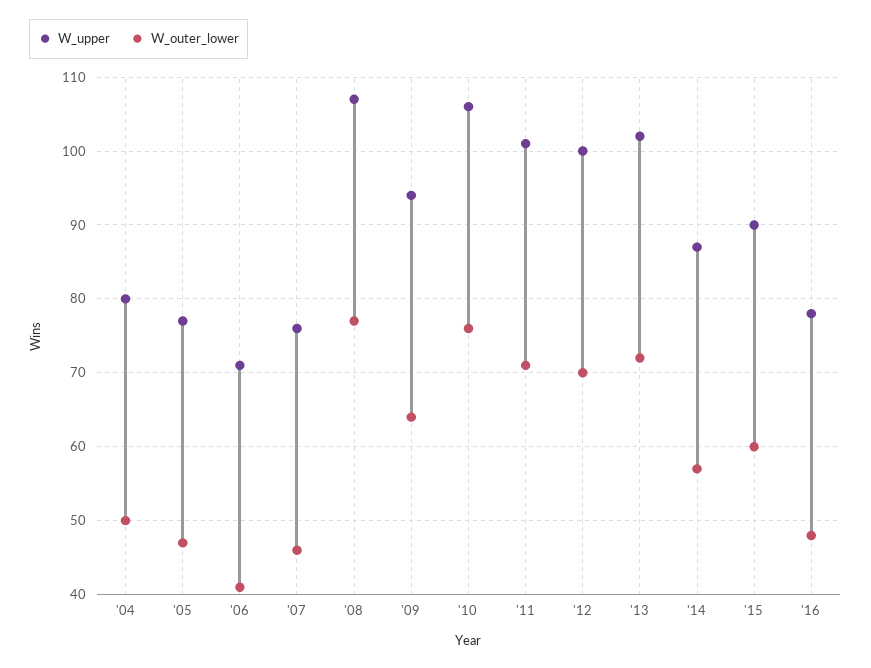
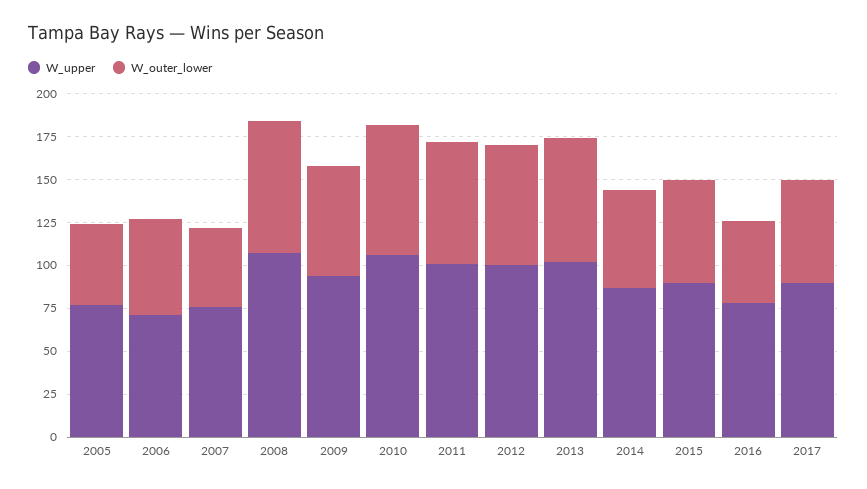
W_upper, '04: 80 -> none
W_outer_lower, '04: 50 -> none
W_outer_lower, '06: 41 -> 55
W_upper, 2017: none -> 90
W_outer_lower, 2017: none -> 60

